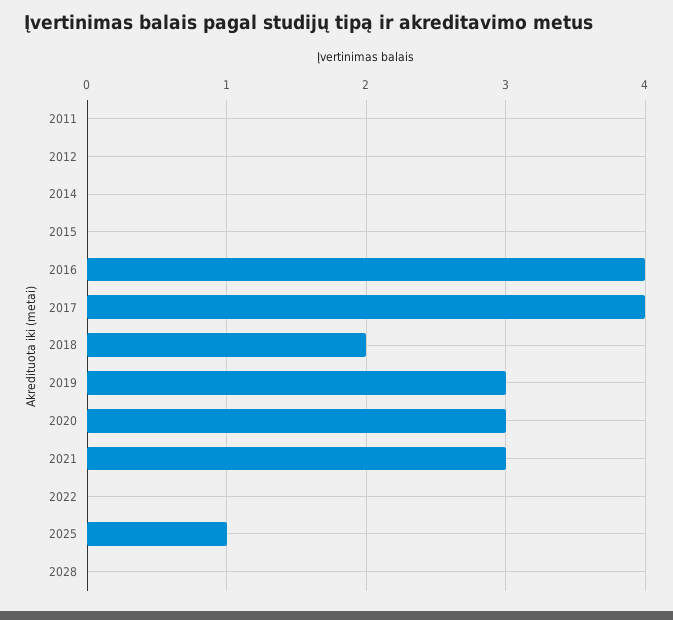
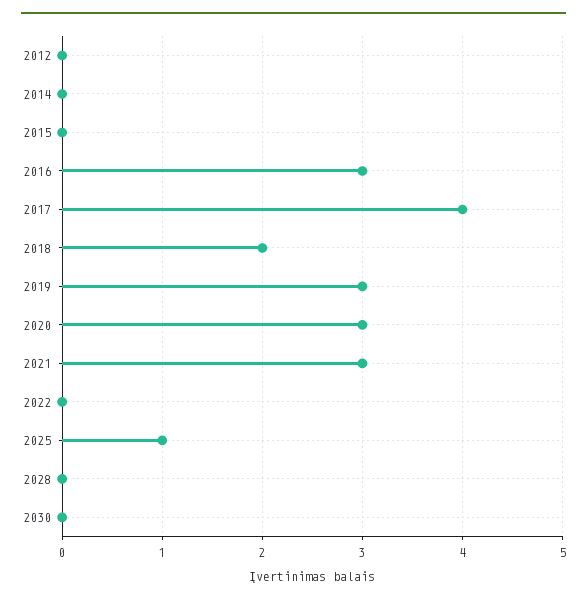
2011: 0 -> none
2016: 4 -> 3
2030: none -> 0

